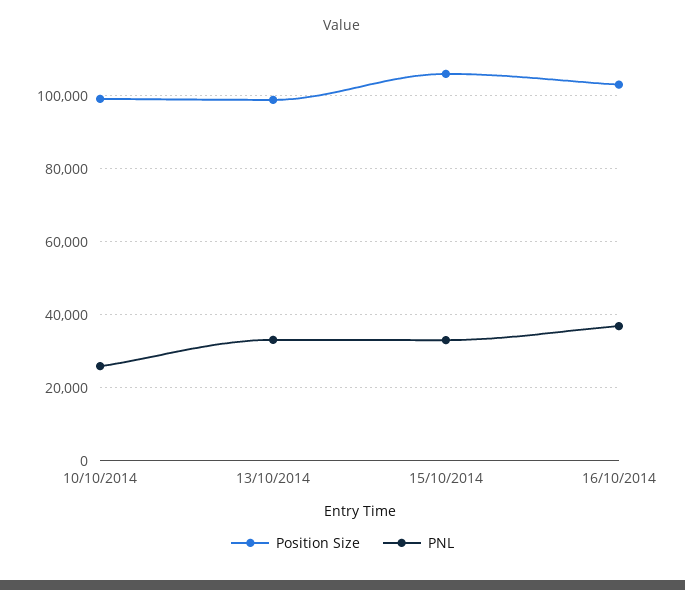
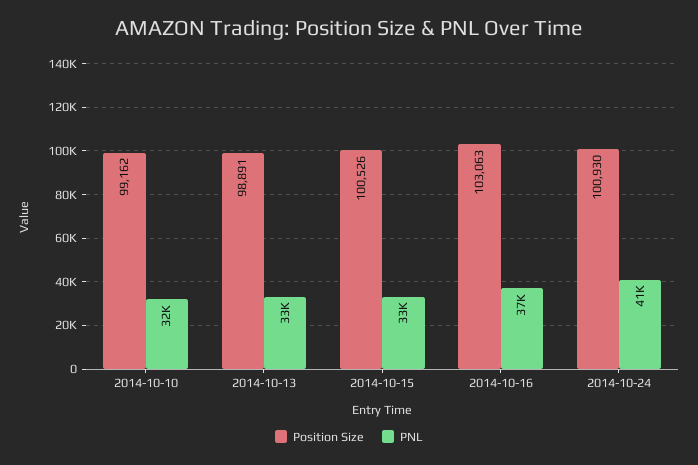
PNL, 10/10/2014: 26000 -> 32000
Position Size, 15/10/2014: 106000 -> 100526
Position Size, 2014-10-24: none -> 100930
PNL, 2014-10-24: none -> 41000

